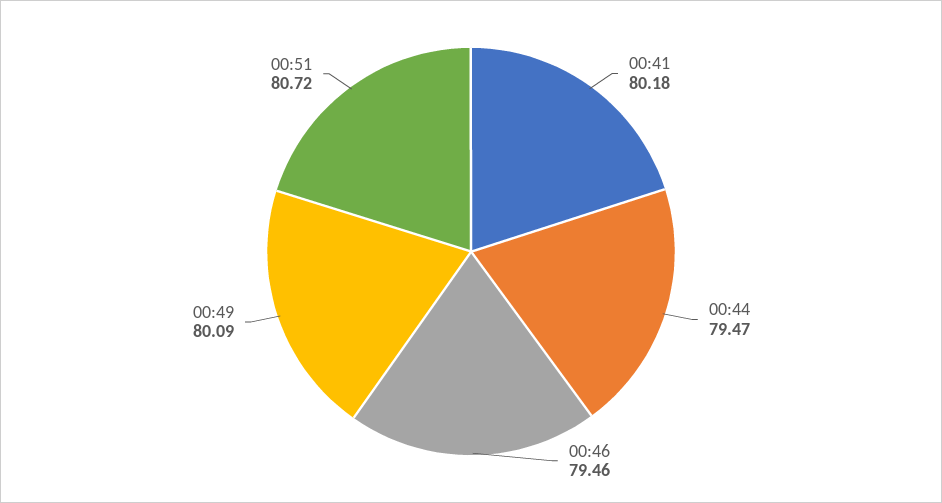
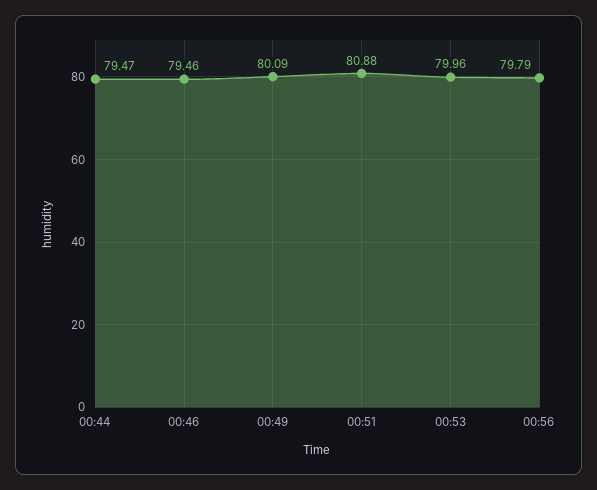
00:41: 80.18 -> none
00:51: 80.72 -> 80.88
00:53: none -> 79.96
00:56: none -> 79.79

